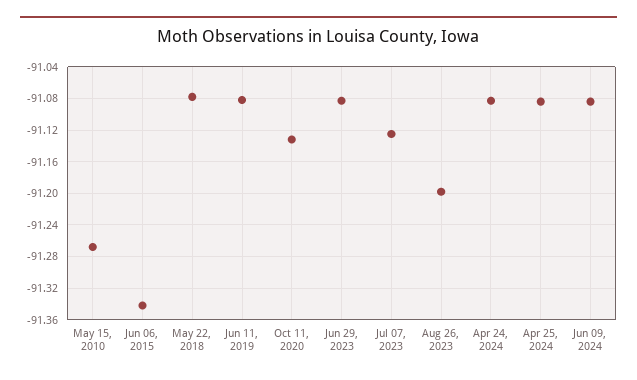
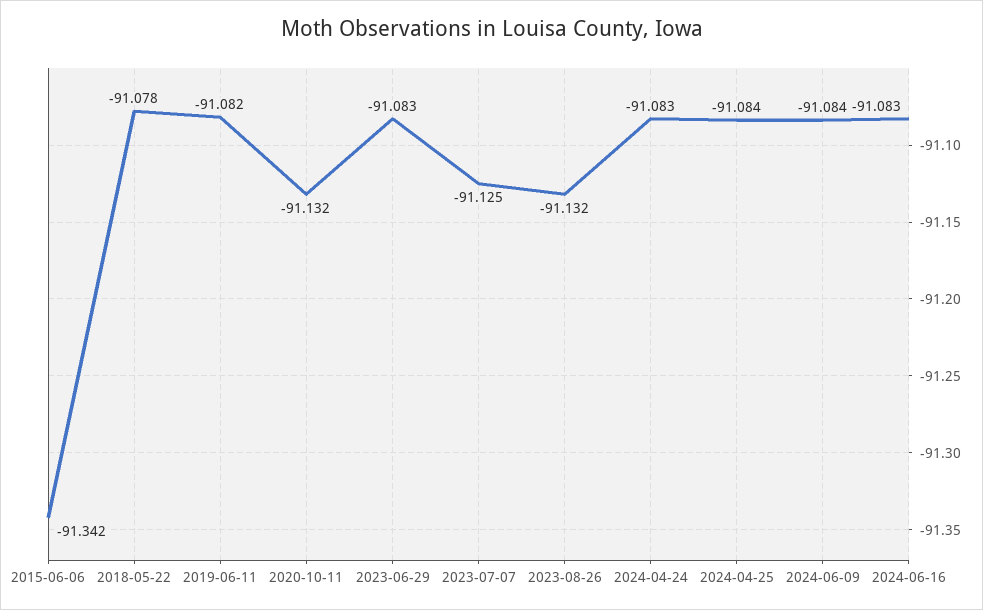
May 15, 2010: -91.27 -> none
Aug 26, 2023: -91.2 -> -91.132
2024-06-16: none -> -91.083

